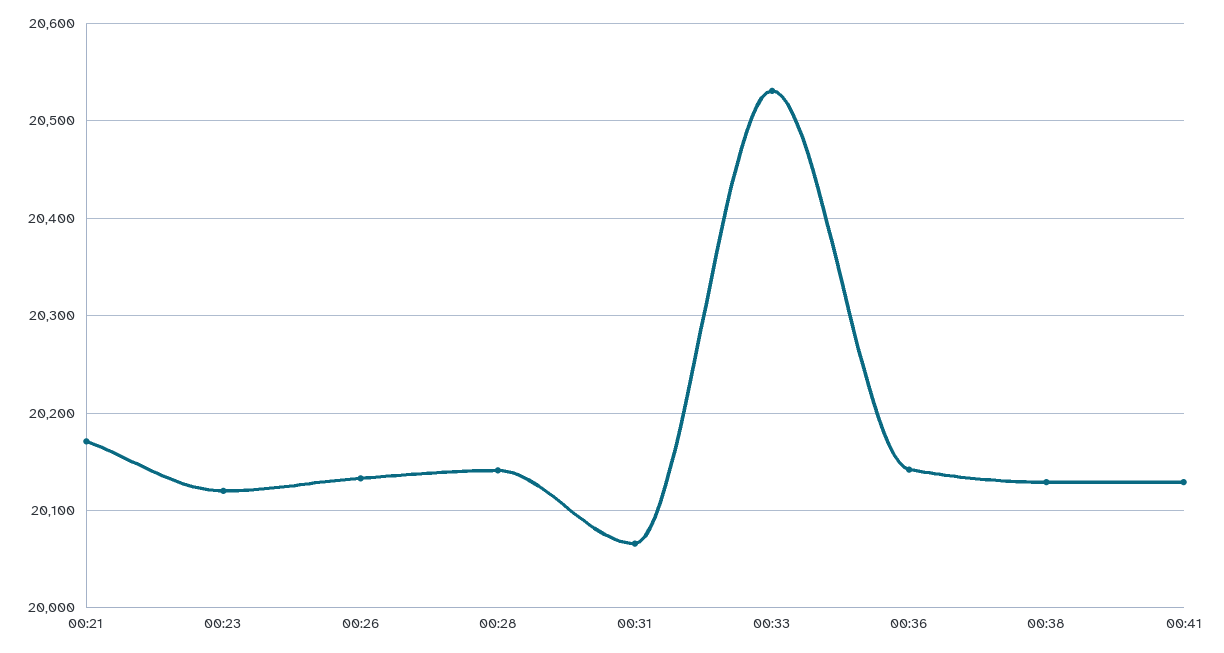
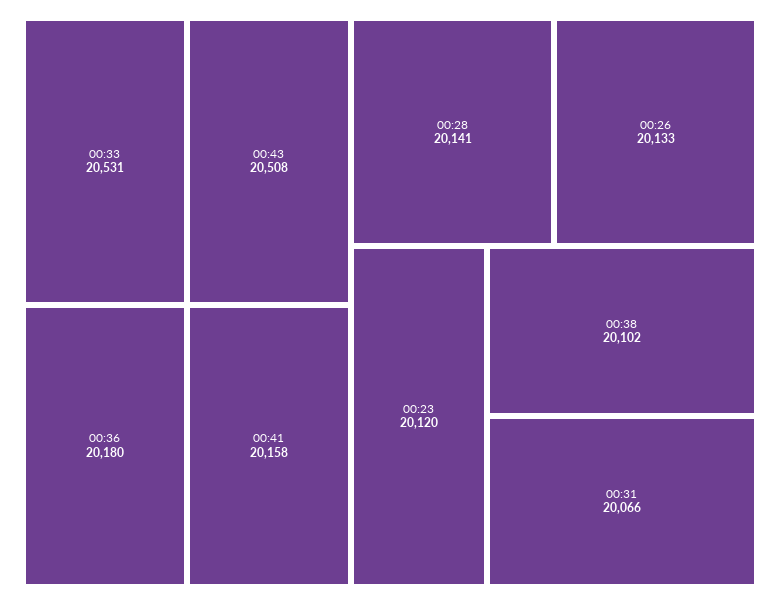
00:21: 20170 -> none
00:36: 20140 -> 20180
00:38: 20130 -> 20102
00:41: 20130 -> 20158
00:43: none -> 20508

